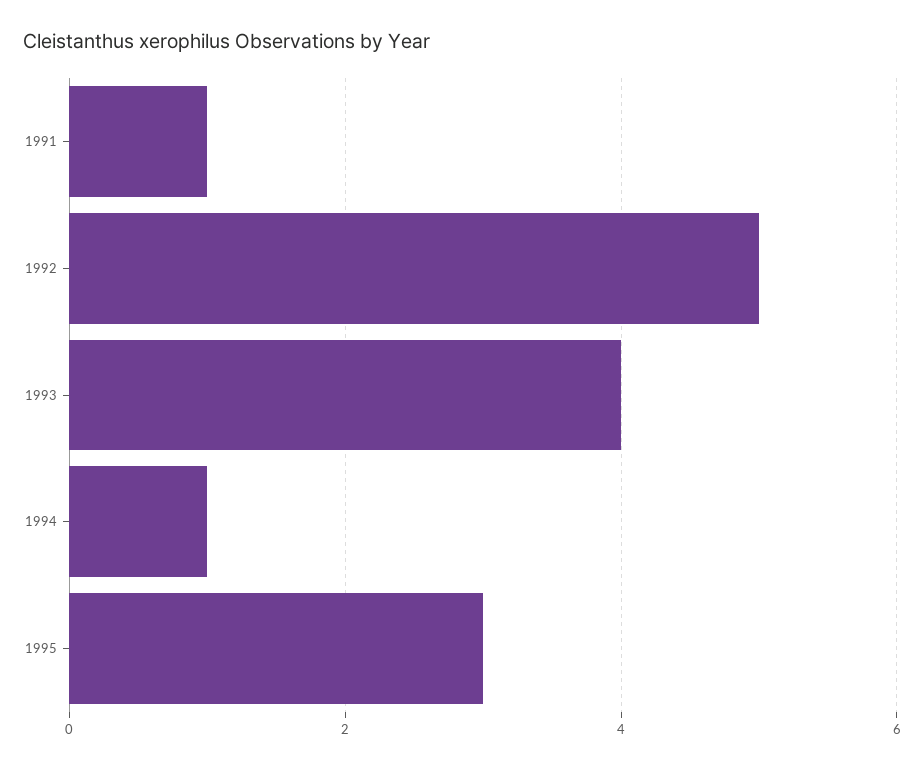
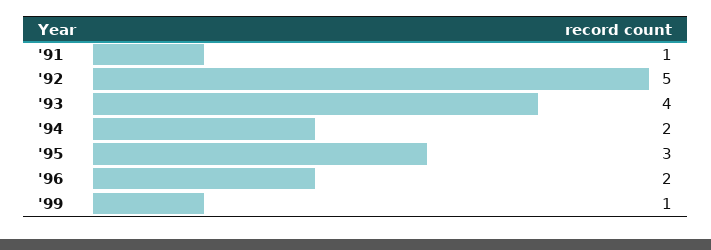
1994: 1 -> 2
'96: none -> 2
'99: none -> 1

